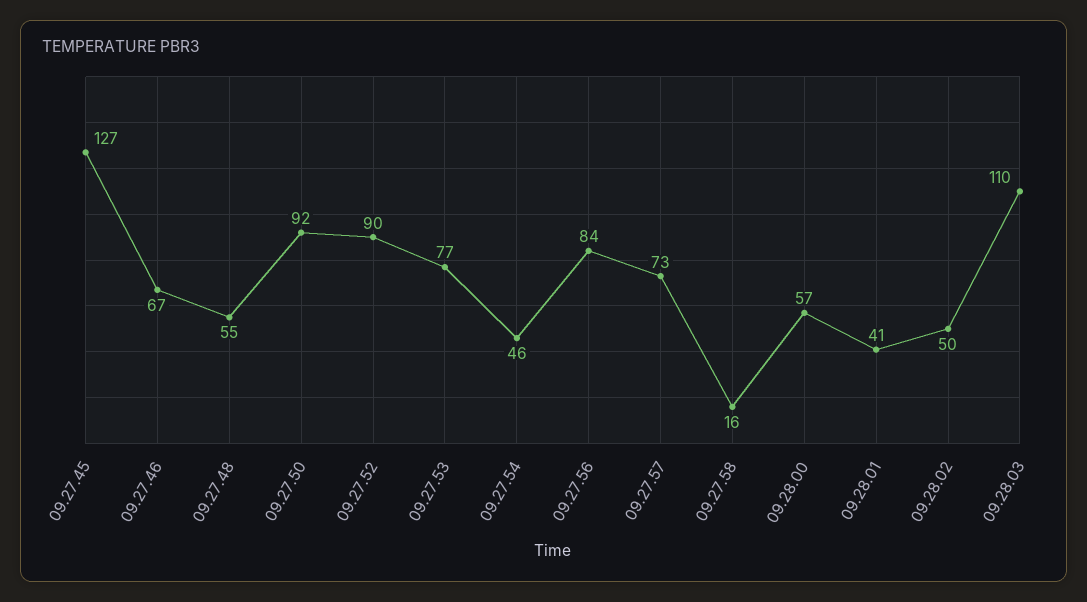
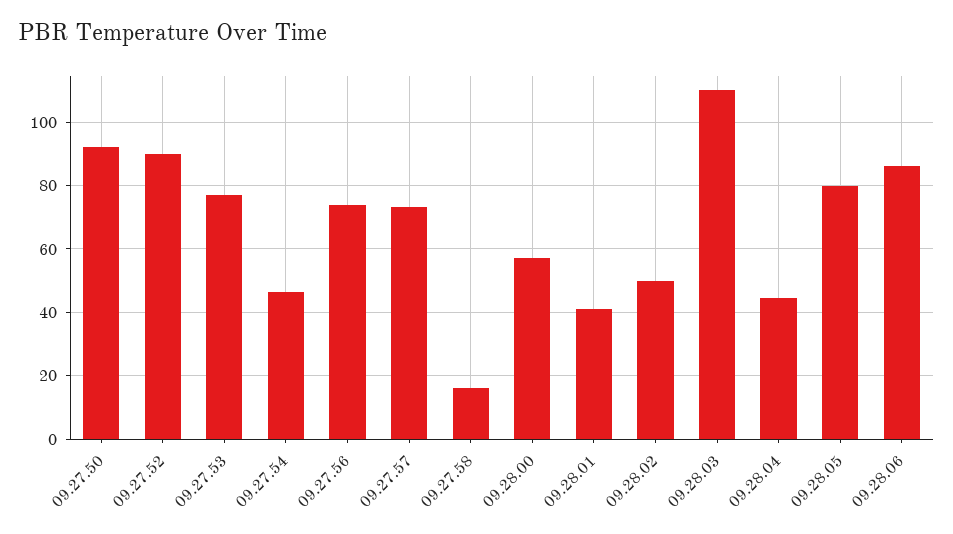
09.27.45: 127 -> none
09.27.46: 67 -> none
09.27.48: 55 -> none
09.27.56: 84 -> 74
09.28.04: none -> 44
09.28.05: none -> 80
09.28.06: none -> 86

